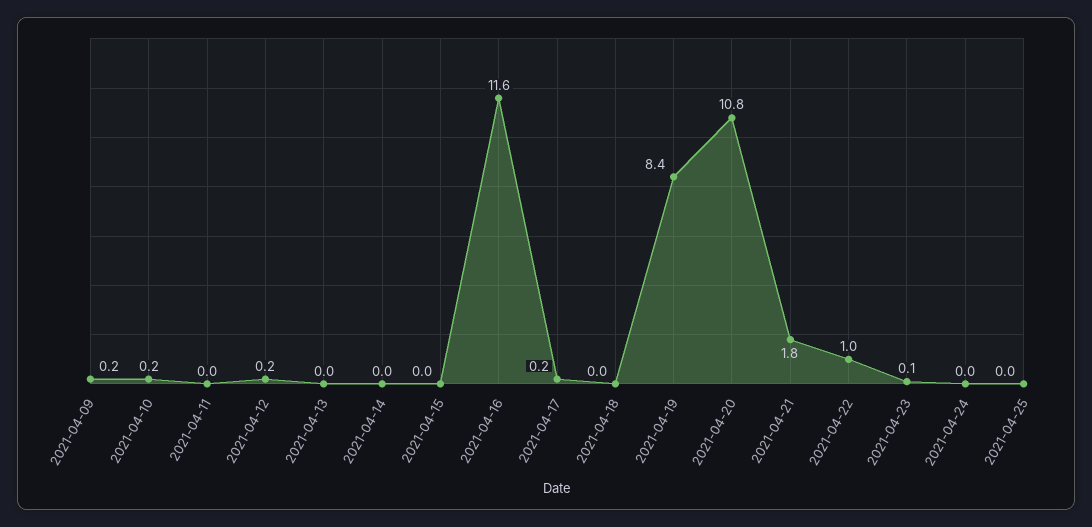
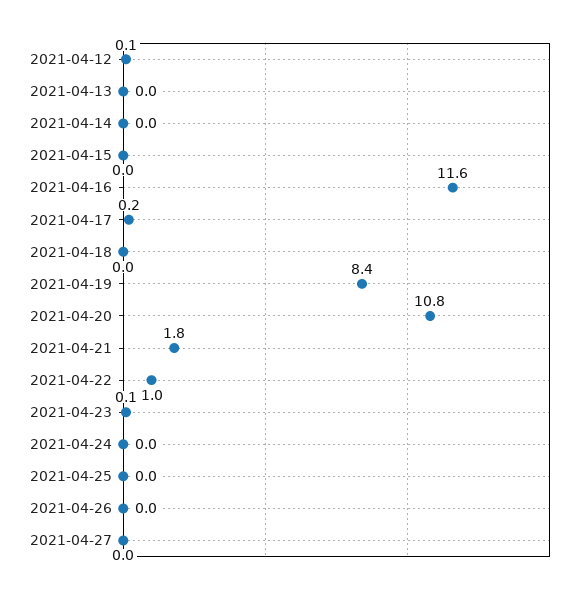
2021-04-09: 0.2 -> none
2021-04-10: 0.2 -> none
2021-04-11: 0 -> none
2021-04-12: 0.2 -> 0.1
2021-04-26: none -> 0
2021-04-27: none -> 0

